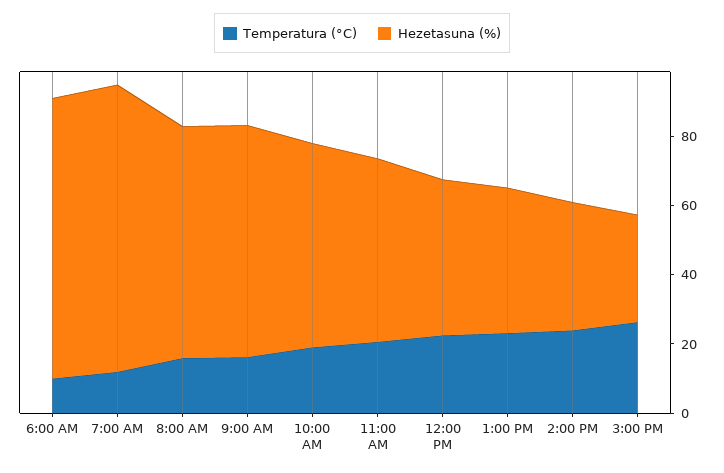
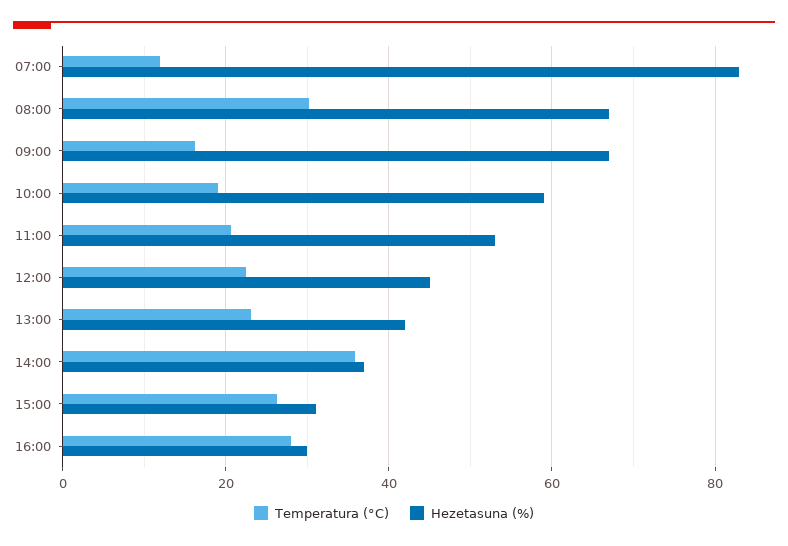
Temperatura (°C), 6:00 AM: 10 -> none
Hezetasuna (%), 6:00 AM: 80 -> none
Temperatura (°C), 8:00 AM: 15 -> 30
Temperatura (°C), 2:00 PM: 25 -> 36
Temperatura (°C), 16:00: none -> 28
Hezetasuna (%), 16:00: none -> 30

